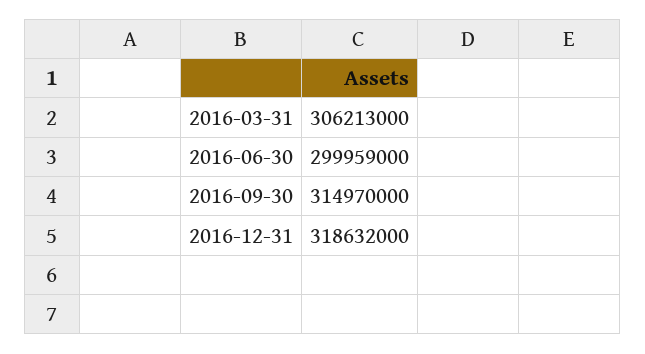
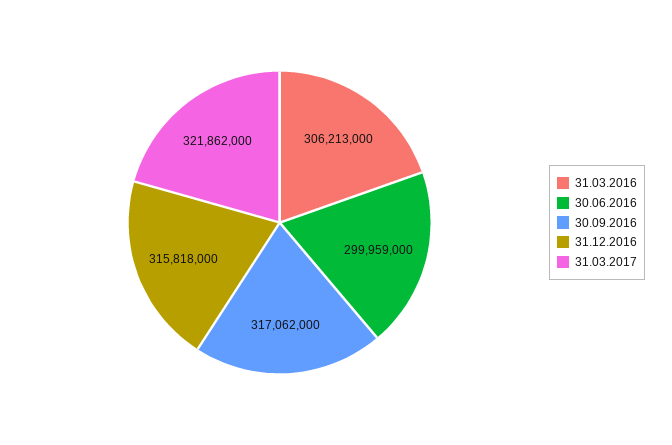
2016-09-30: 314970000 -> 317062000
2016-12-31: 318632000 -> 315818000
31.03.2017: none -> 321862000

